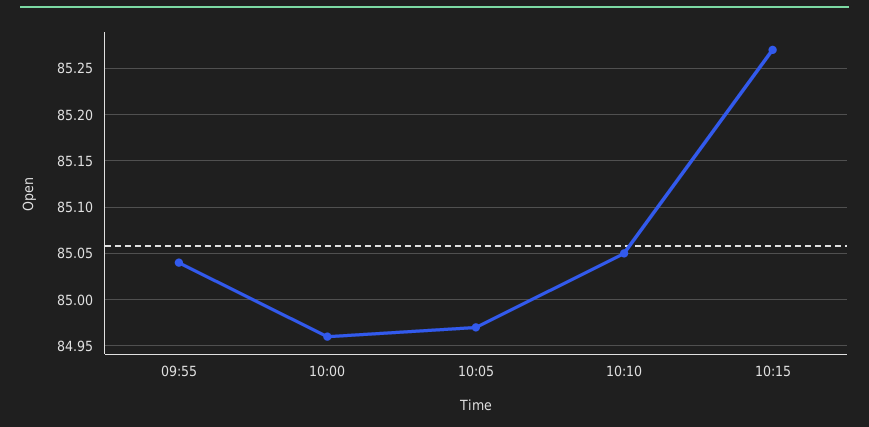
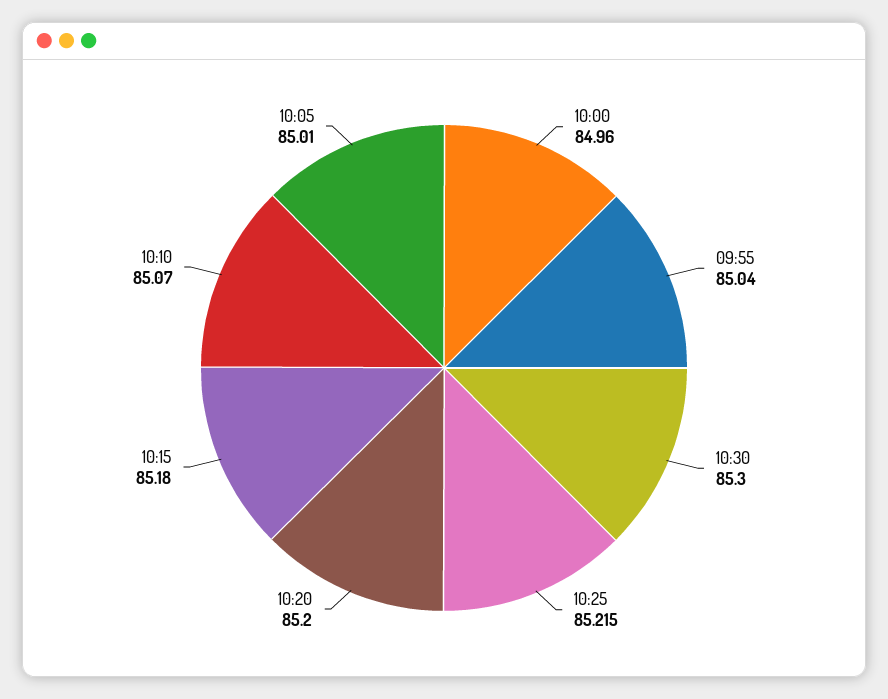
10:05: 84.97 -> 85.01
10:10: 85.05 -> 85.07
10:15: 85.27 -> 85.18
10:30: none -> 85.3
10:25: none -> 85.215
10:20: none -> 85.2

